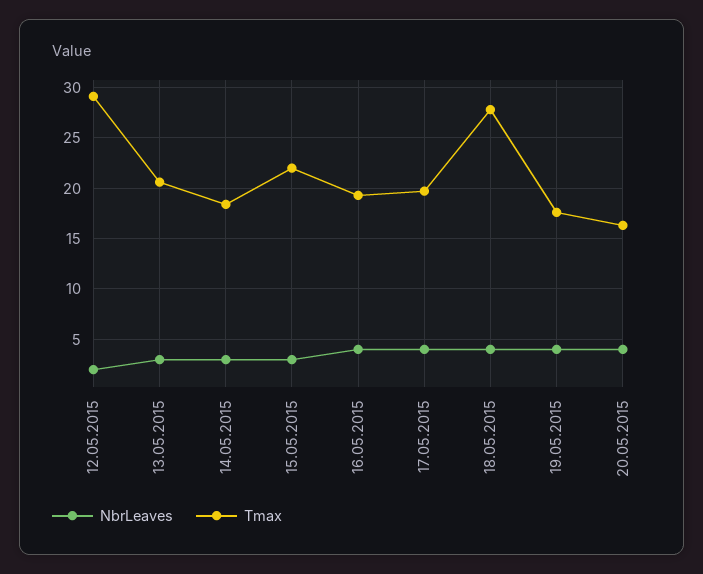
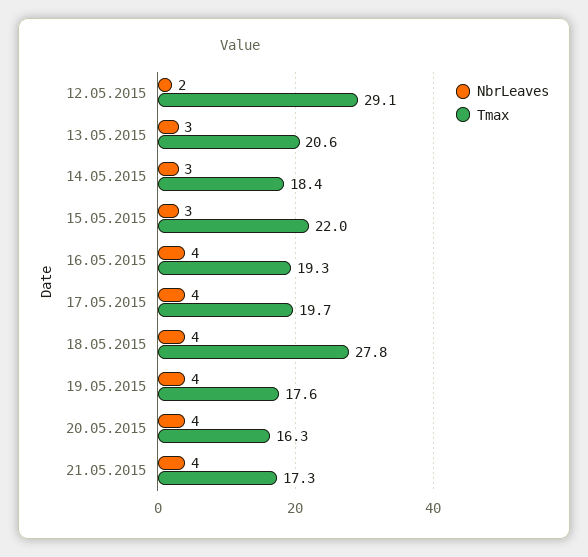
NbrLeaves, 21.05.2015: none -> 4
Tmax, 21.05.2015: none -> 17.3

